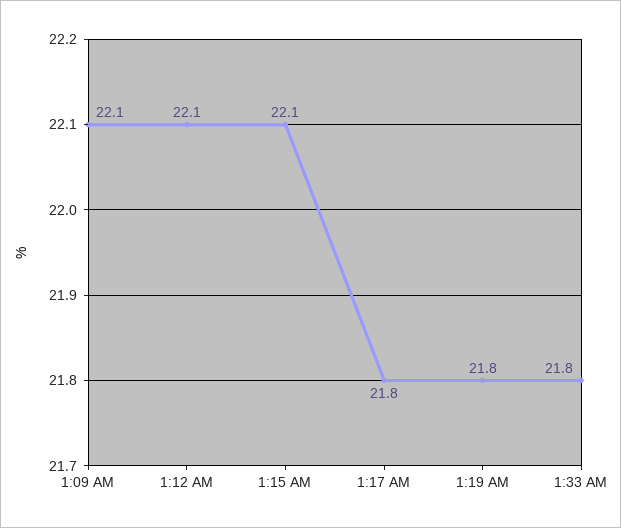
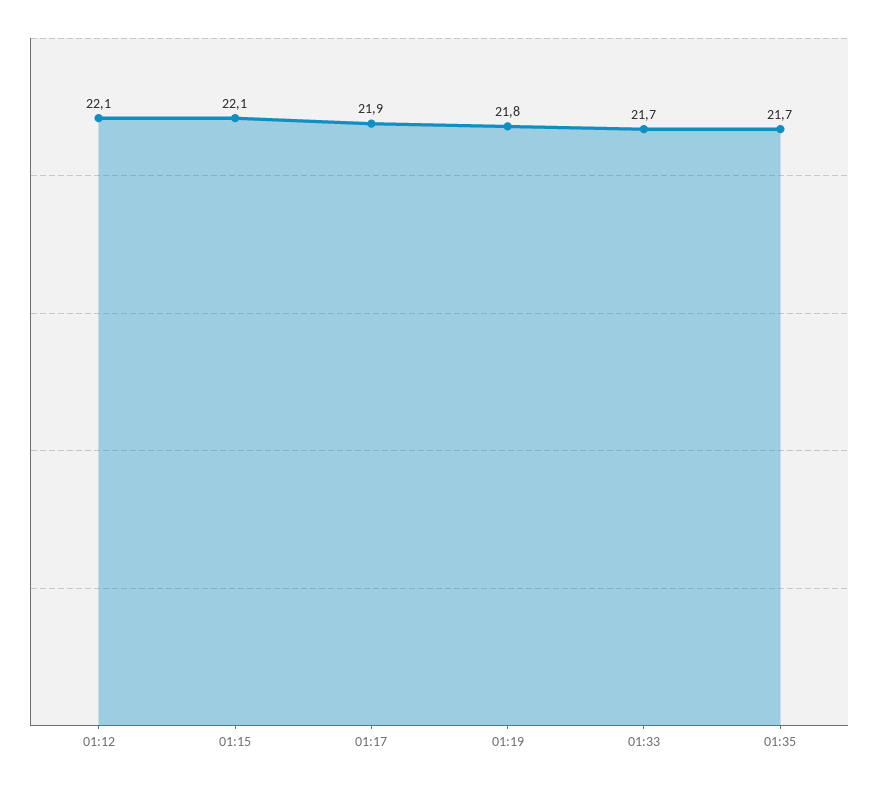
1:09 AM: 22.1 -> none
1:17 AM: 21.8 -> 21.9
1:33 AM: 21.8 -> 21.7
01:35: none -> 21.7

